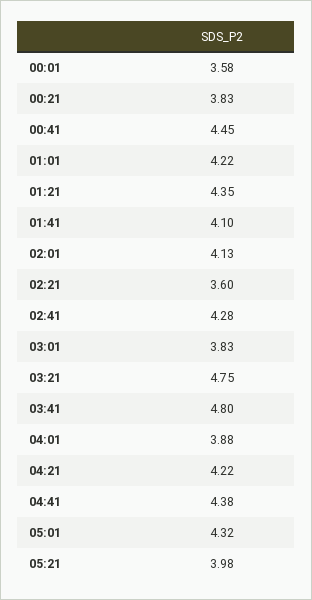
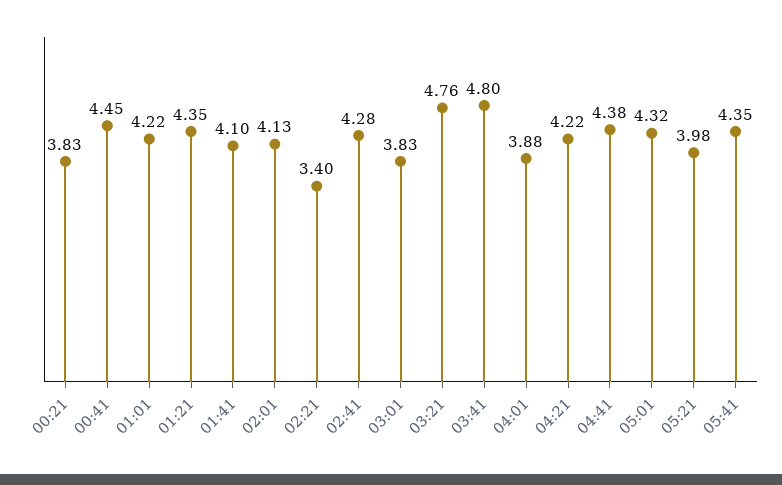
00:01: 3.58 -> none
02:21: 3.6 -> 3.4
03:21: 4.75 -> 4.76
05:41: none -> 4.35

